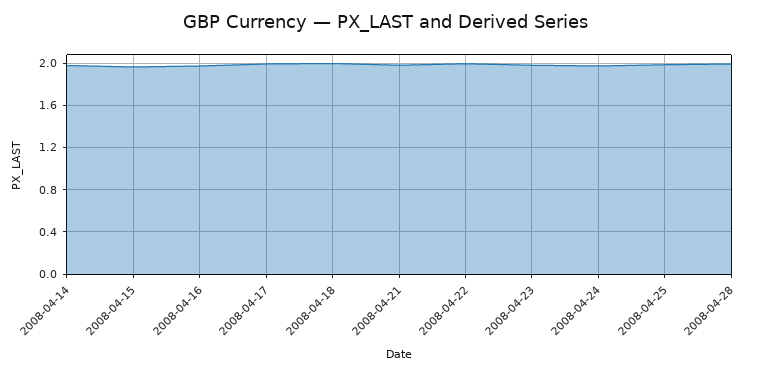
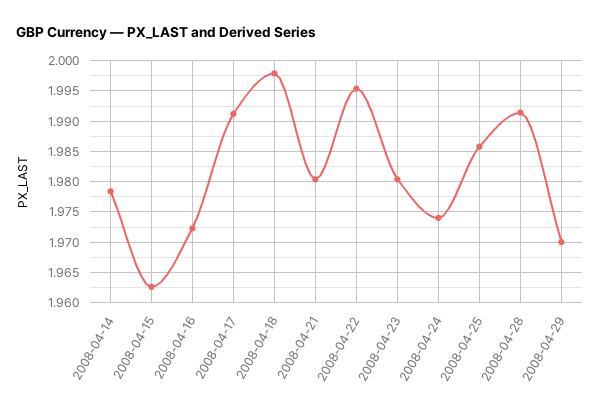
2008-04-29: none -> 1.97

